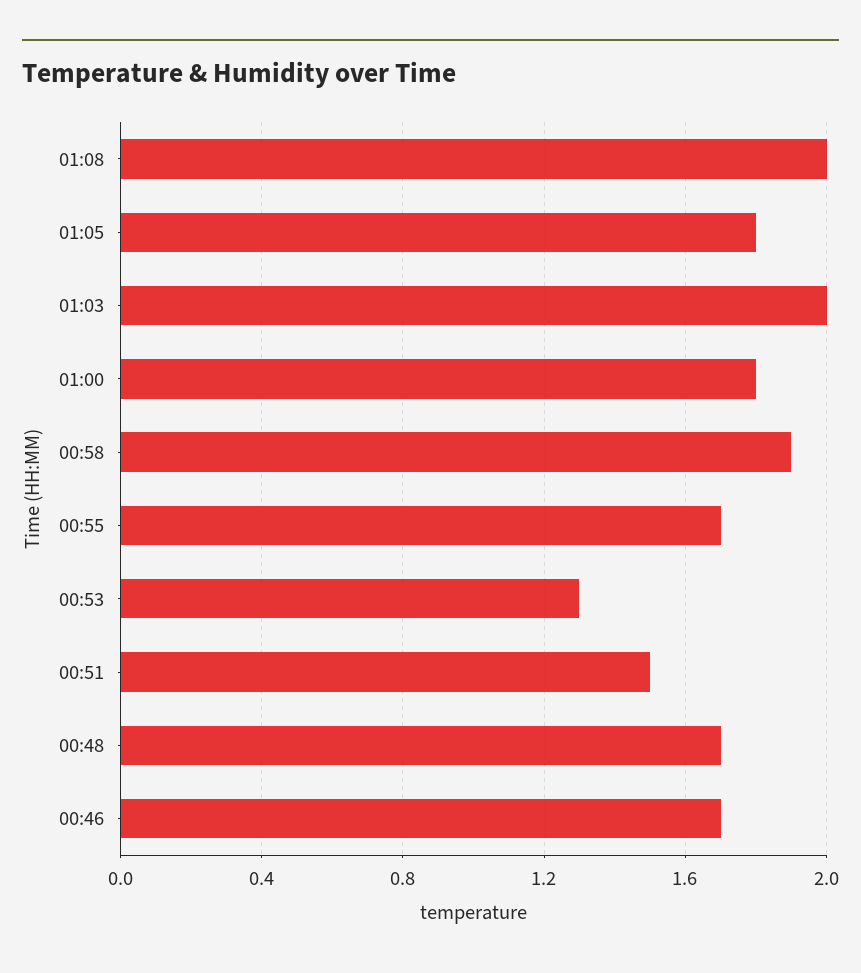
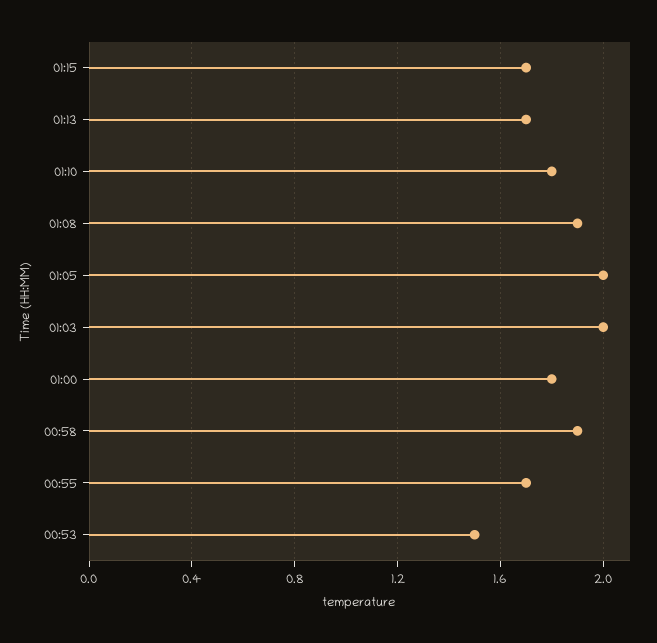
01:08: 2 -> 1.9
01:05: 1.8 -> 2
00:53: 1.3 -> 1.5
00:51: 1.5 -> none
00:48: 1.7 -> none
00:46: 1.7 -> none
01:15: none -> 1.7
01:13: none -> 1.7
01:10: none -> 1.8

